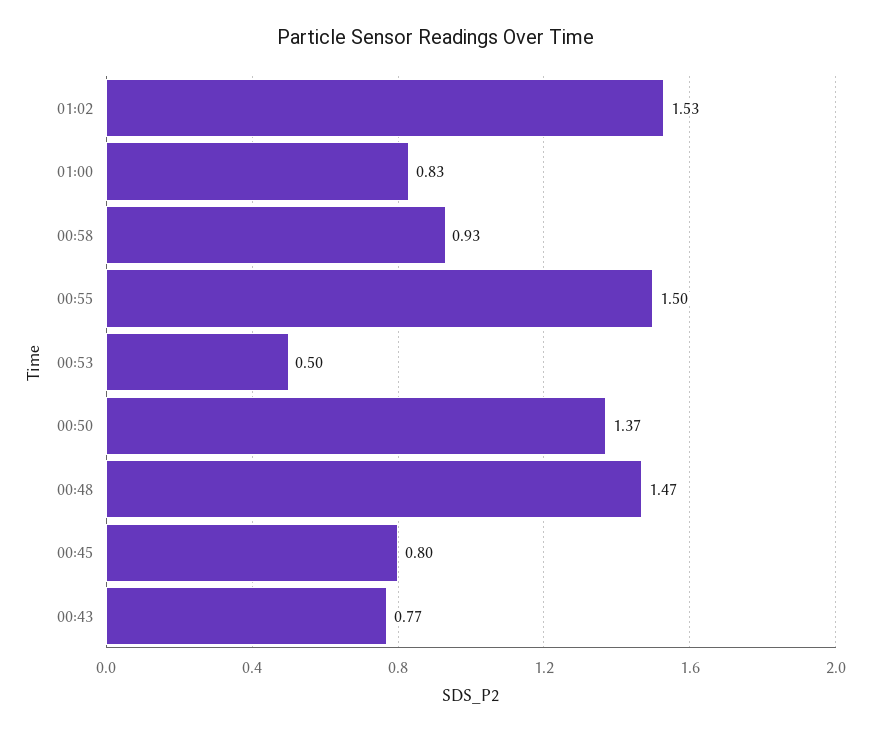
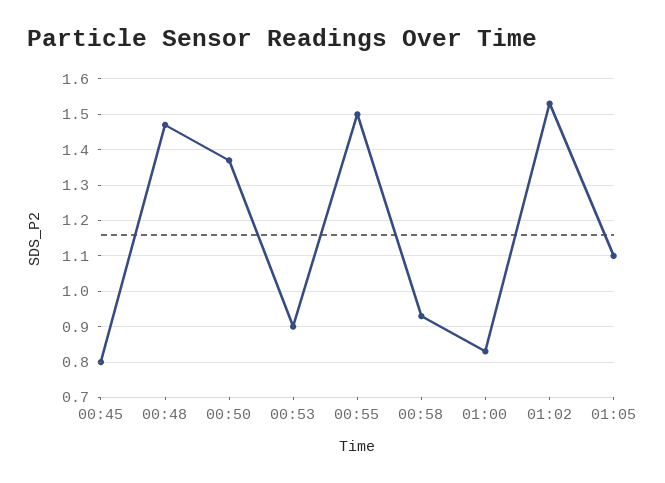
00:53: 0.5 -> 0.9
00:43: 0.77 -> none
01:05: none -> 1.1

